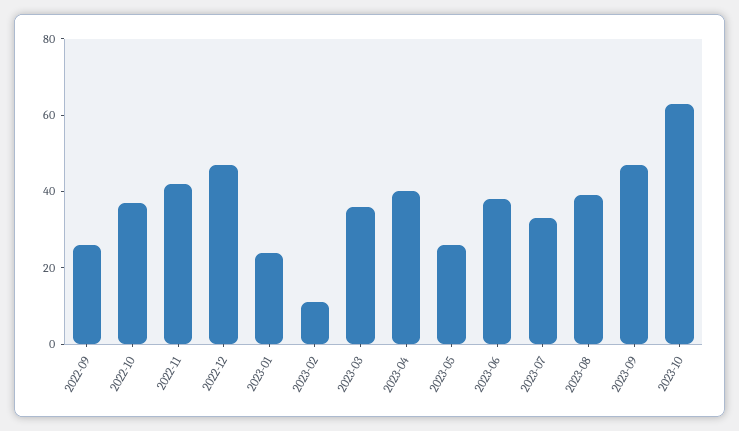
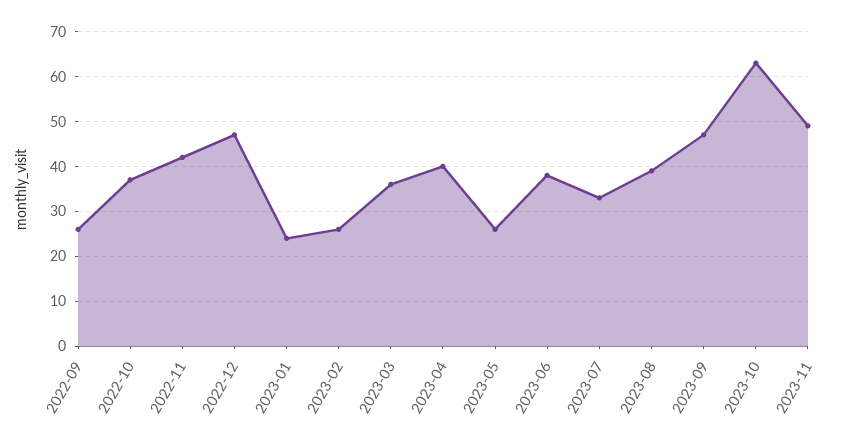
2023-02: 10 -> 25
2023-11: none -> 50

